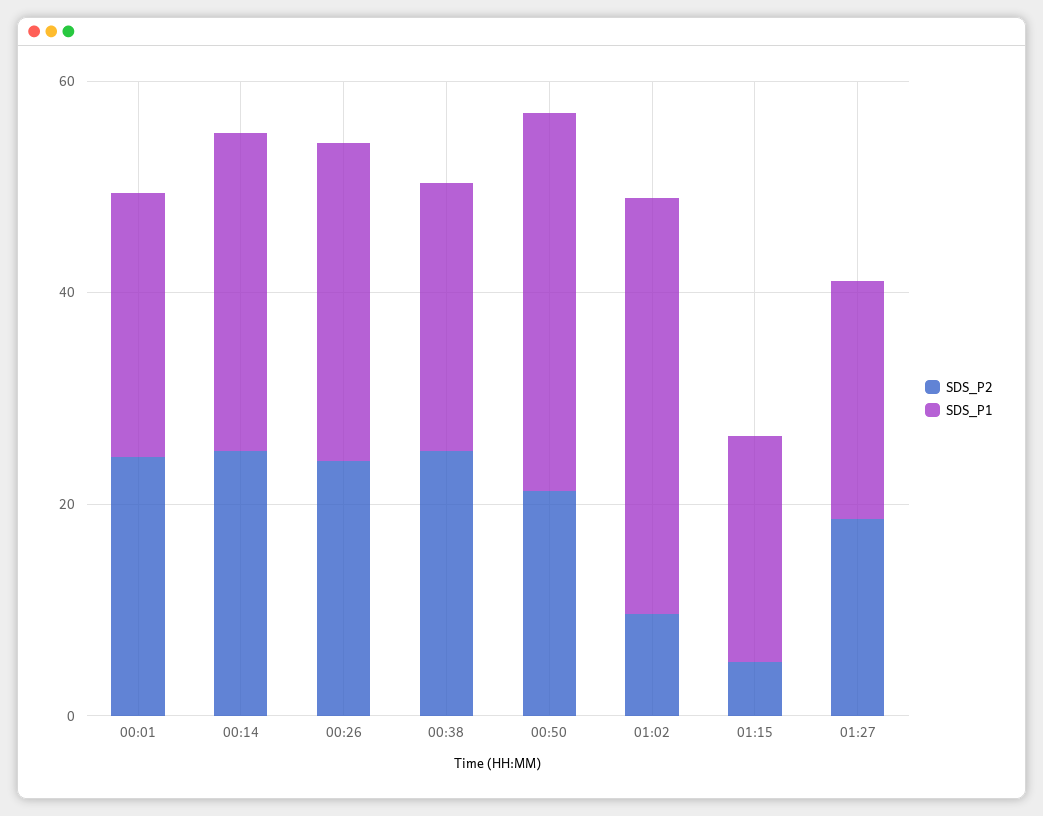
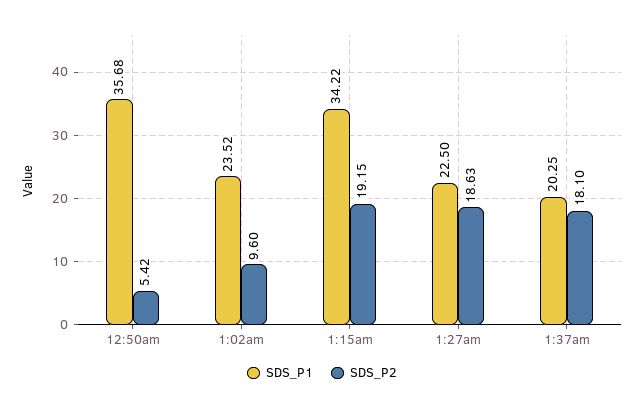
SDS_P2, 00:01: 25 -> none
SDS_P1, 00:01: 25 -> none
SDS_P2, 00:14: 25 -> none
SDS_P1, 00:14: 30 -> none
SDS_P2, 00:26: 25 -> none
SDS_P1, 00:26: 30 -> none
SDS_P2, 00:38: 25 -> none
SDS_P1, 00:38: 25 -> none
SDS_P2, 00:50: 20 -> 5.42
SDS_P1, 01:02: 40 -> 23.52
SDS_P2, 01:15: 5 -> 19.15
SDS_P1, 01:15: 20 -> 34.22
SDS_P1, 1:37am: none -> 20.25
SDS_P2, 1:37am: none -> 18.1

